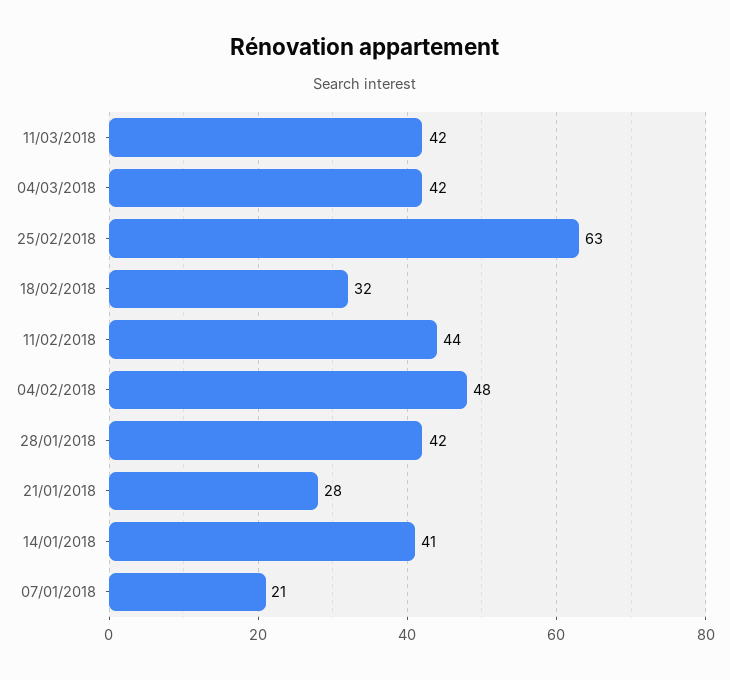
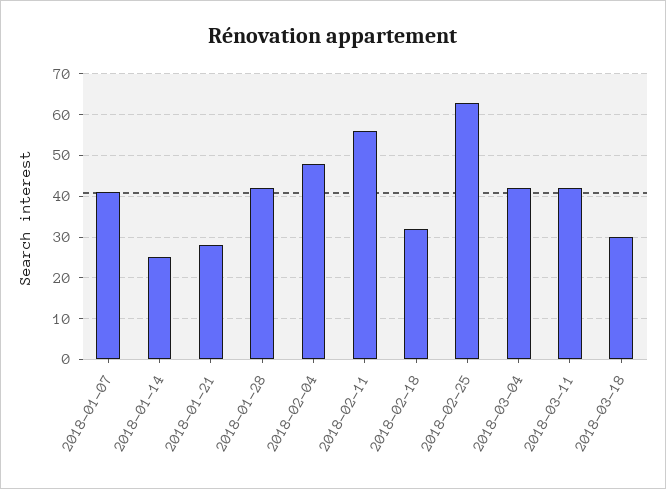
11/02/2018: 44 -> 55
14/01/2018: 41 -> 25
07/01/2018: 21 -> 40
2018-03-18: none -> 30

